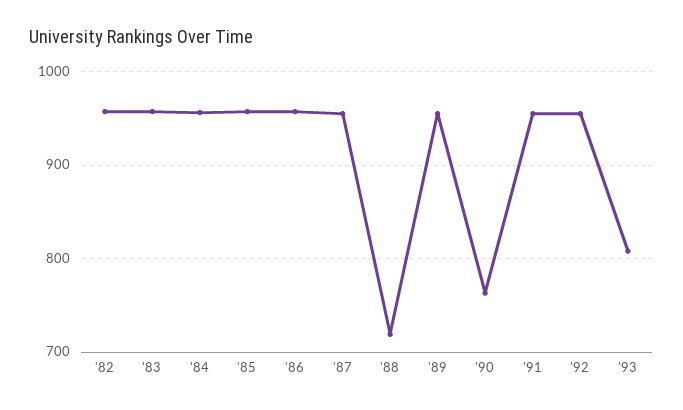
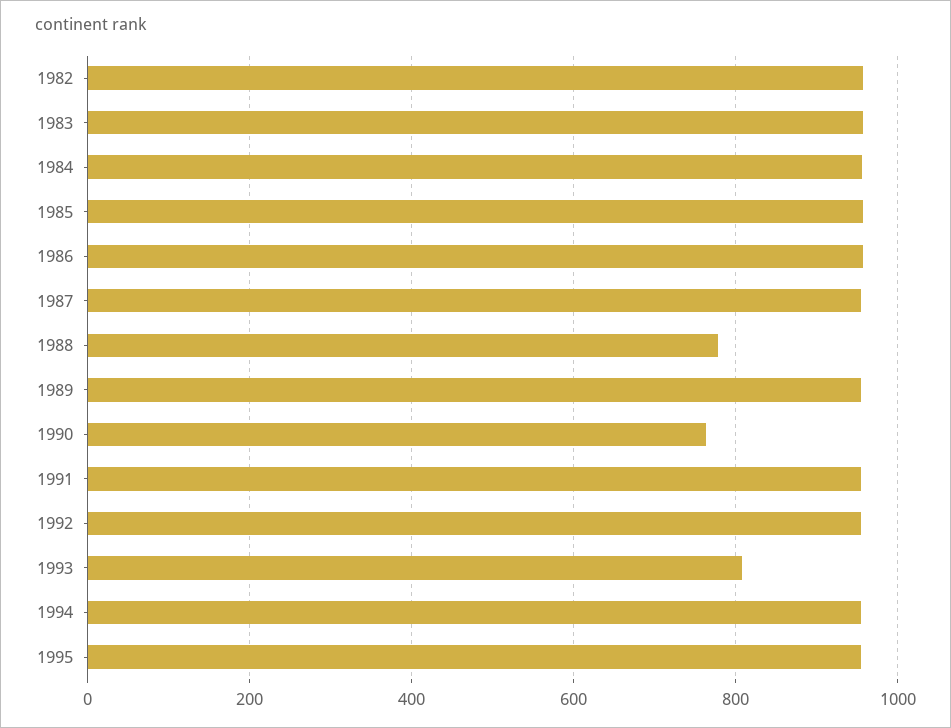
'88: 720 -> 780
1994: none -> 960
1995: none -> 960

